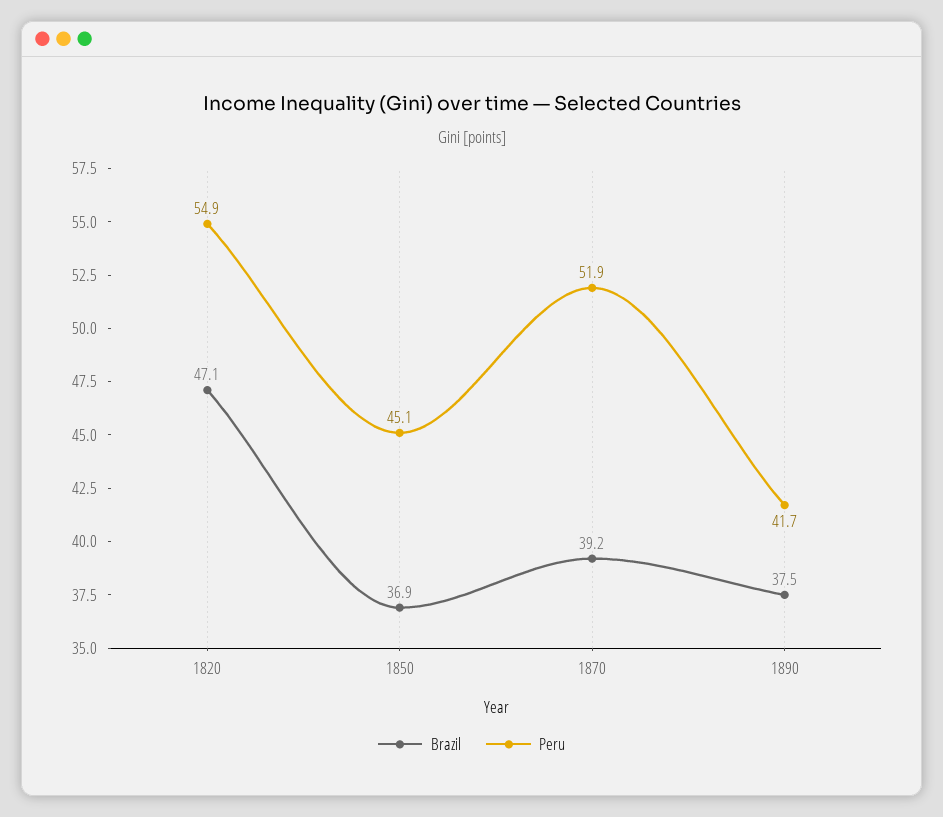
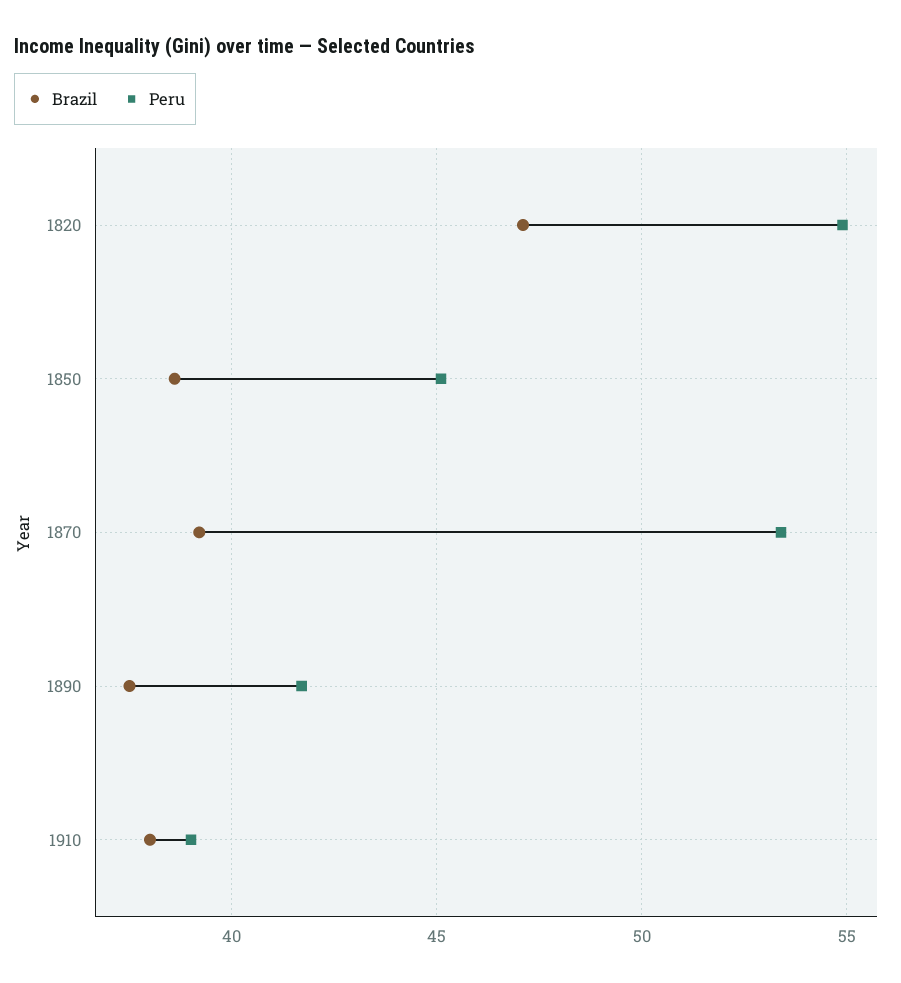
Brazil, 1850: 36.9 -> 38.5
Peru, 1870: 51.9 -> 53.5
Brazil, 1910: none -> 38
Peru, 1910: none -> 39

